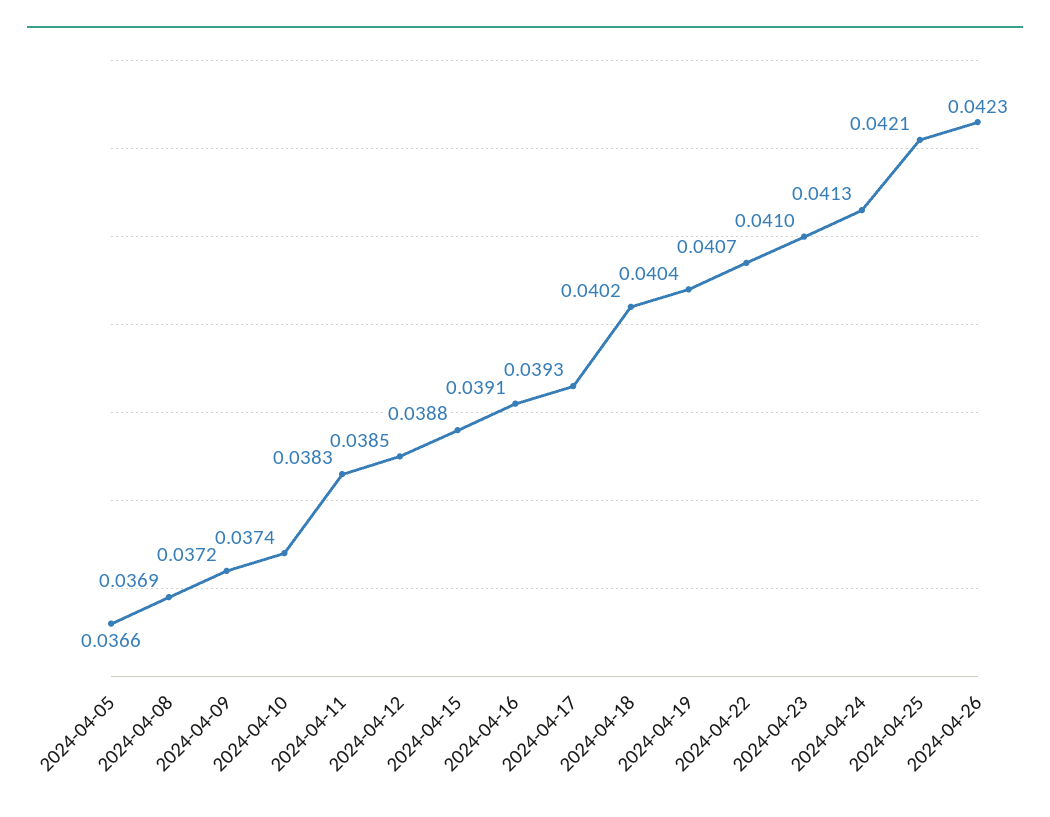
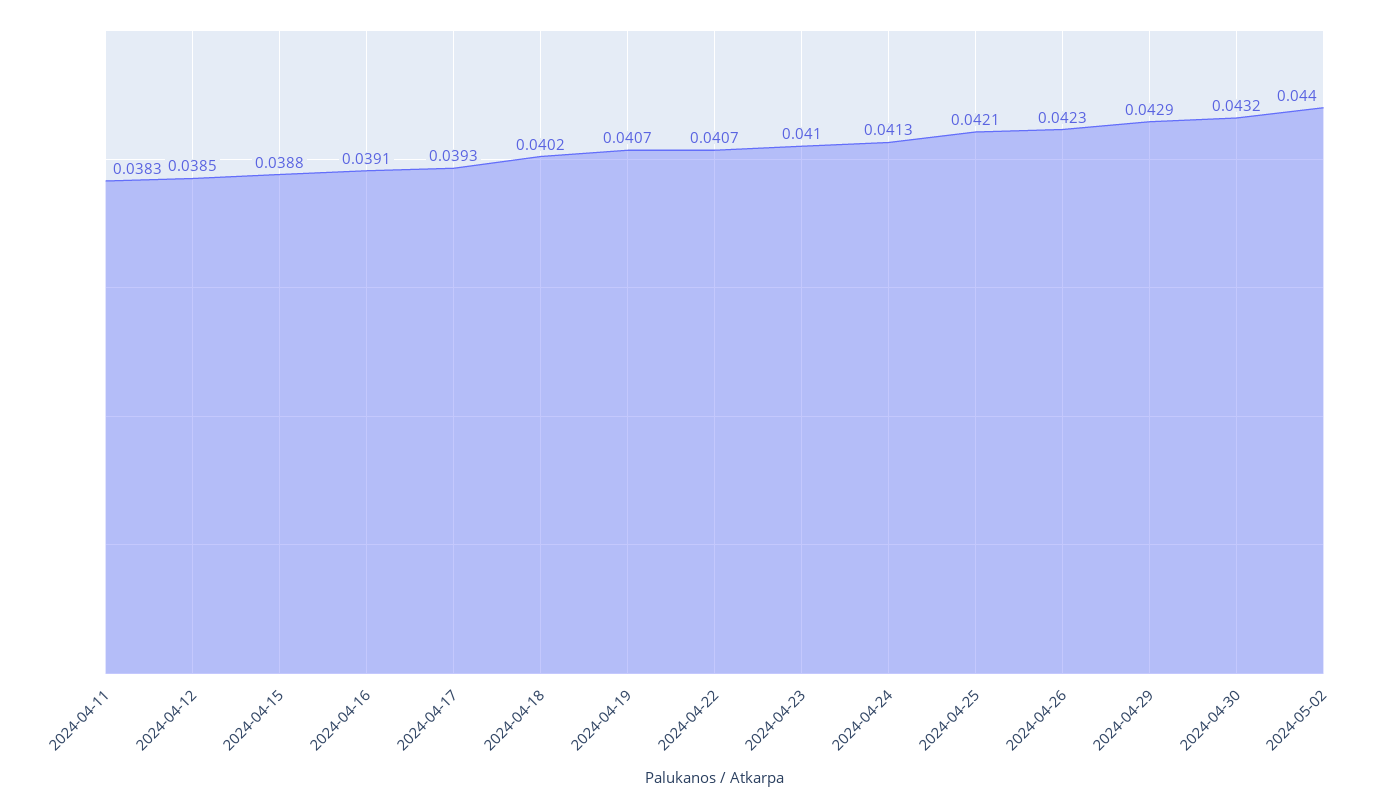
2024-04-05: 0.0366 -> none
2024-04-08: 0.0369 -> none
2024-04-09: 0.0372 -> none
2024-04-10: 0.0374 -> none
2024-04-19: 0.0404 -> 0.0407
2024-04-29: none -> 0.0429
2024-04-30: none -> 0.0432
2024-05-02: none -> 0.044

